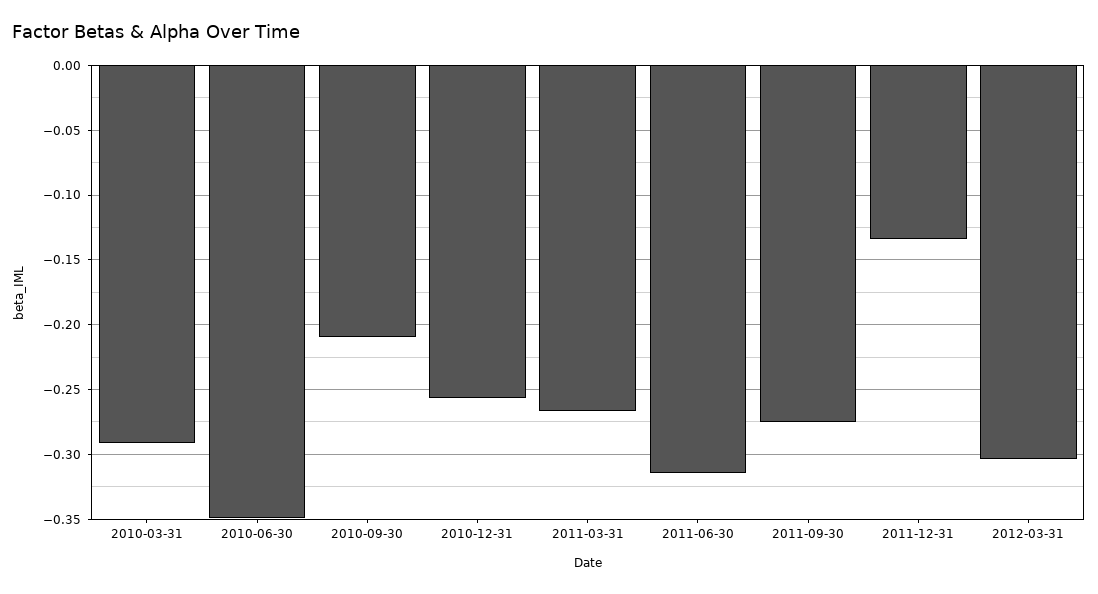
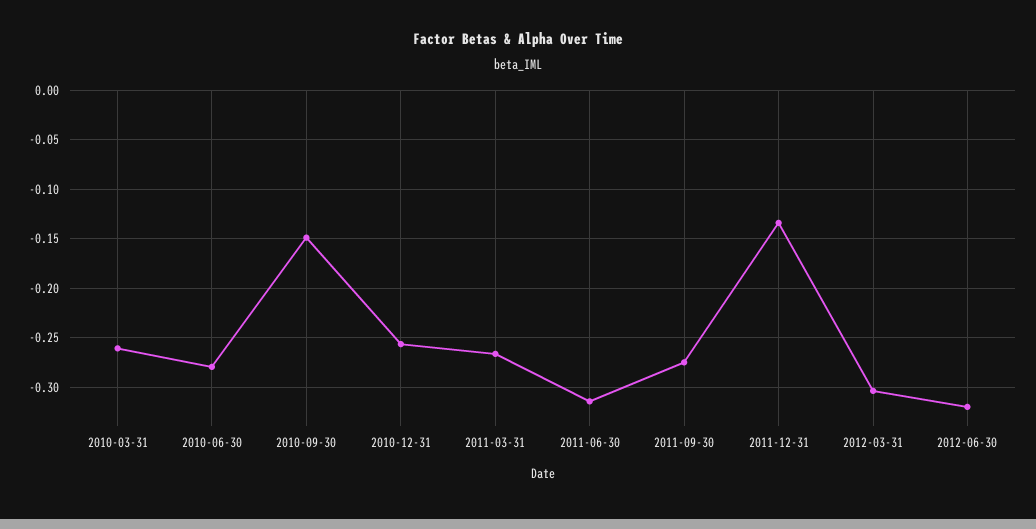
2010-03-31: -0.29 -> -0.26
2010-06-30: -0.35 -> -0.28
2010-09-30: -0.21 -> -0.15
2012-06-30: none -> -0.32

